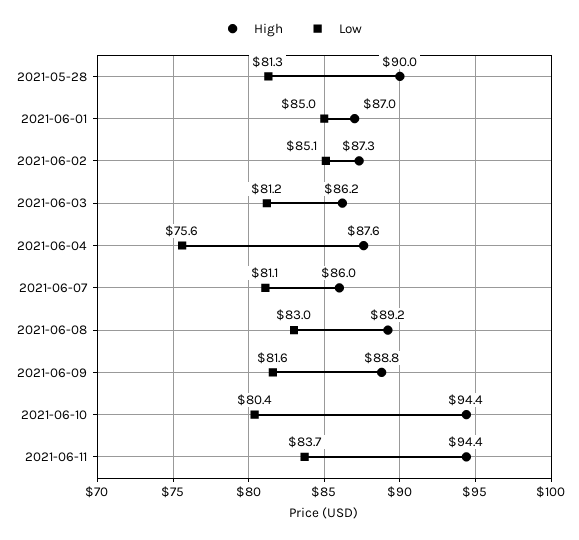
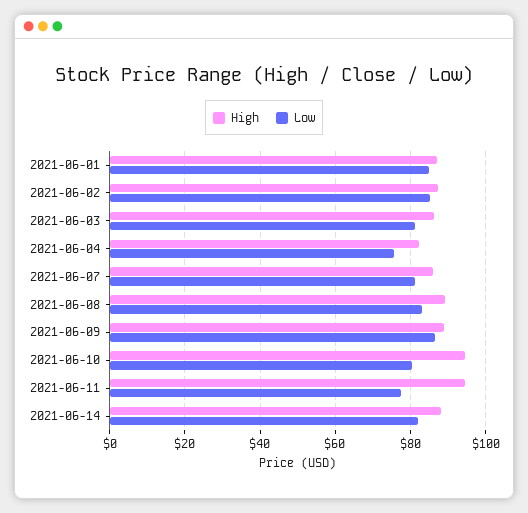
High, 2021-05-28: 90 -> none
Low, 2021-05-28: 81.3 -> none
High, 2021-06-04: 87.6 -> 82
Low, 2021-06-09: 81.6 -> 86
Low, 2021-06-11: 83.7 -> 78
High, 2021-06-14: none -> 88
Low, 2021-06-14: none -> 82

